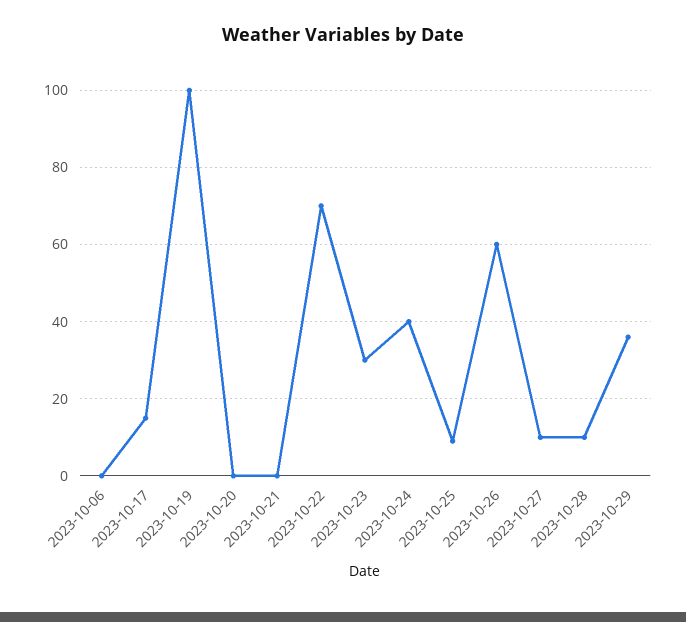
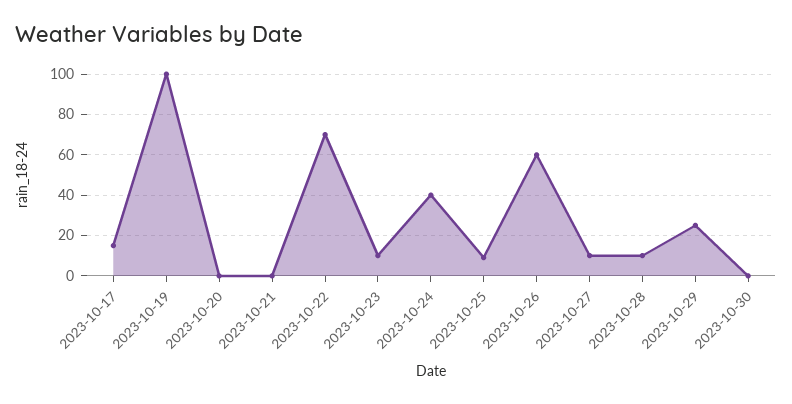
2023-10-06: 0 -> none
2023-10-23: 30 -> 10
2023-10-29: 35 -> 25
2023-10-30: none -> 0

